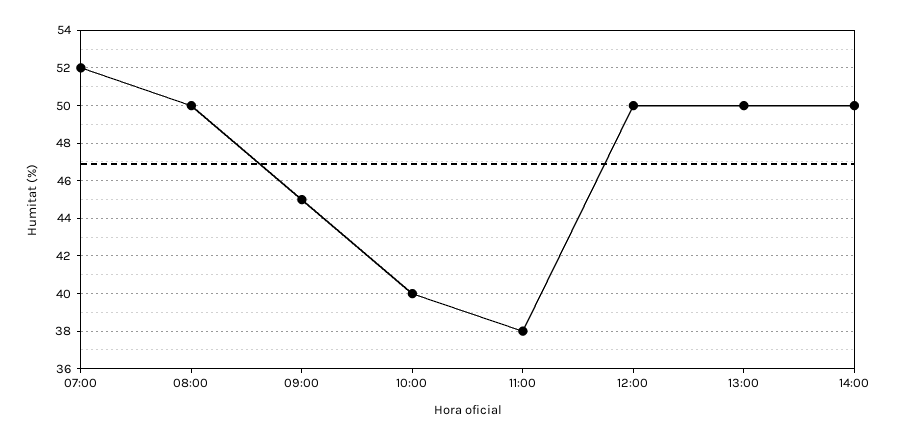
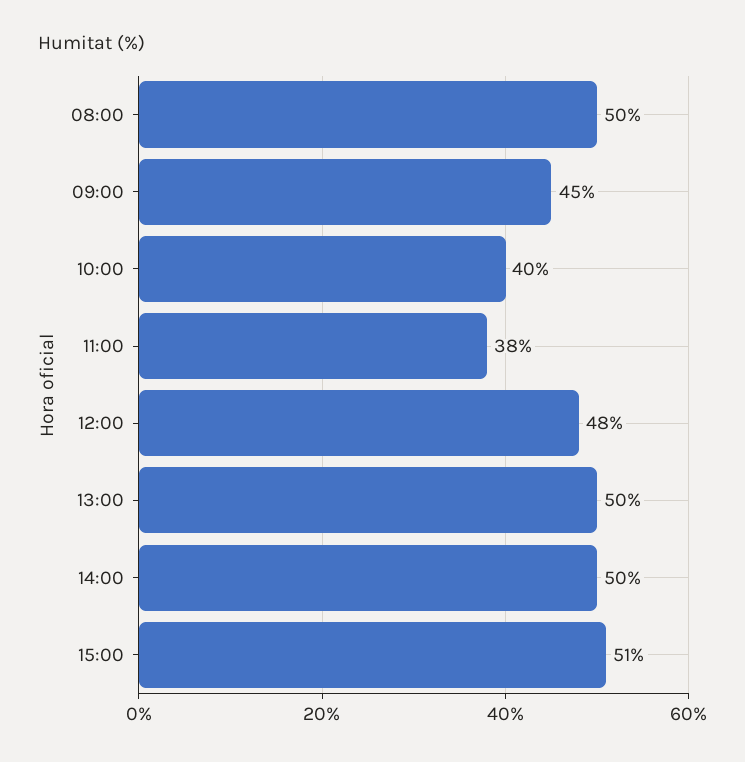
07:00: 52 -> none
12:00: 50 -> 48
15:00: none -> 51

